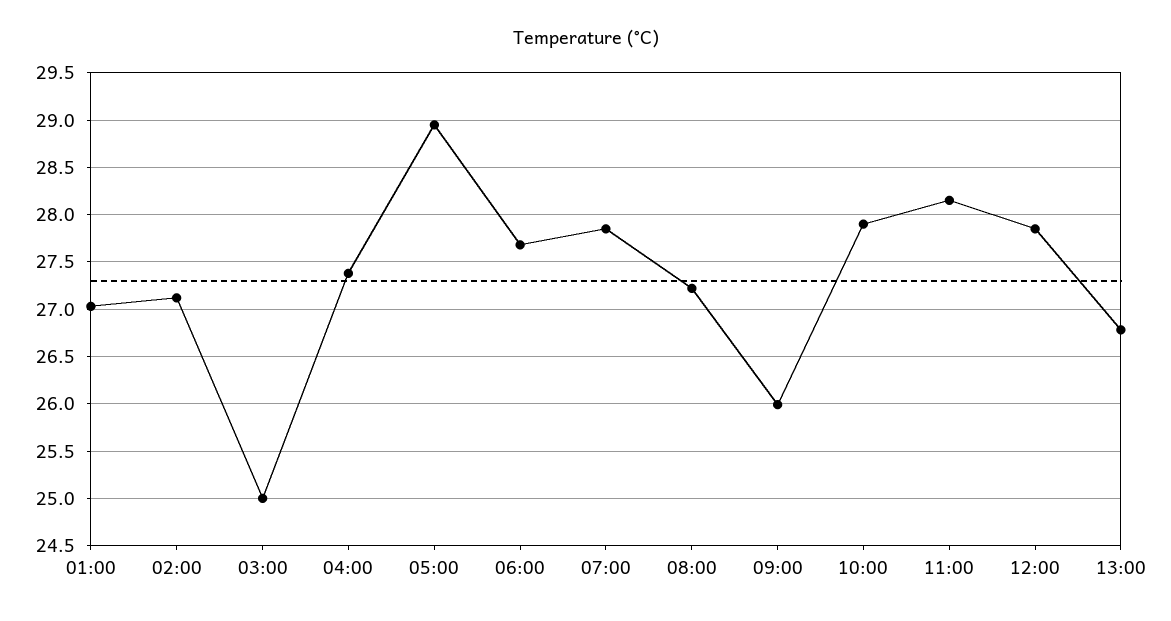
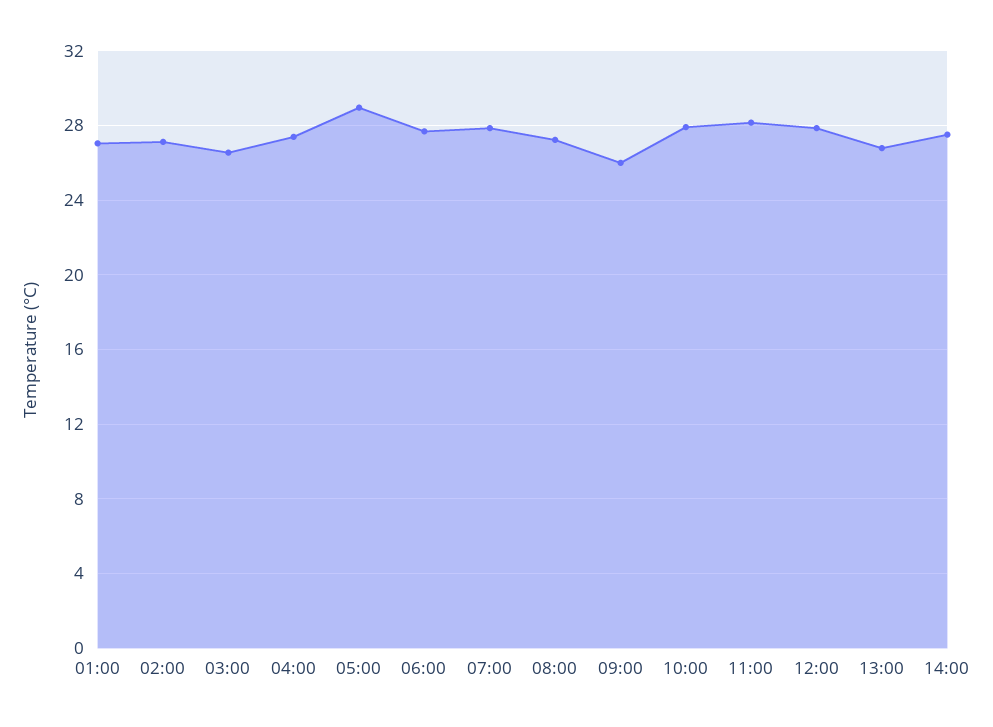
03:00: 25 -> 26.5
14:00: none -> 27.5

